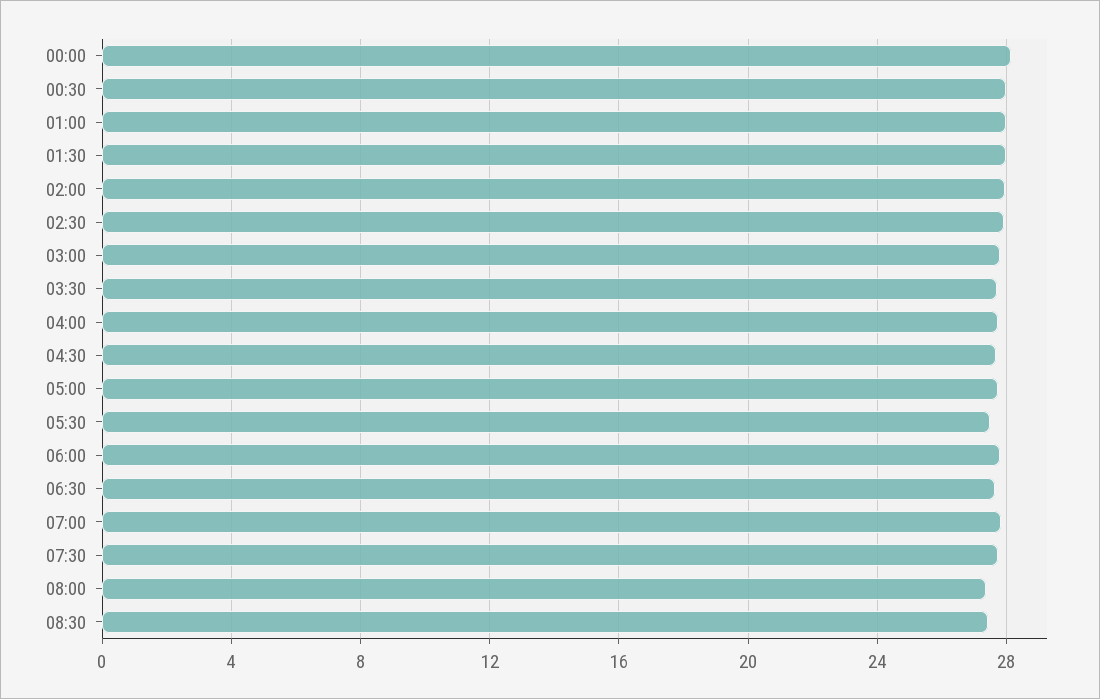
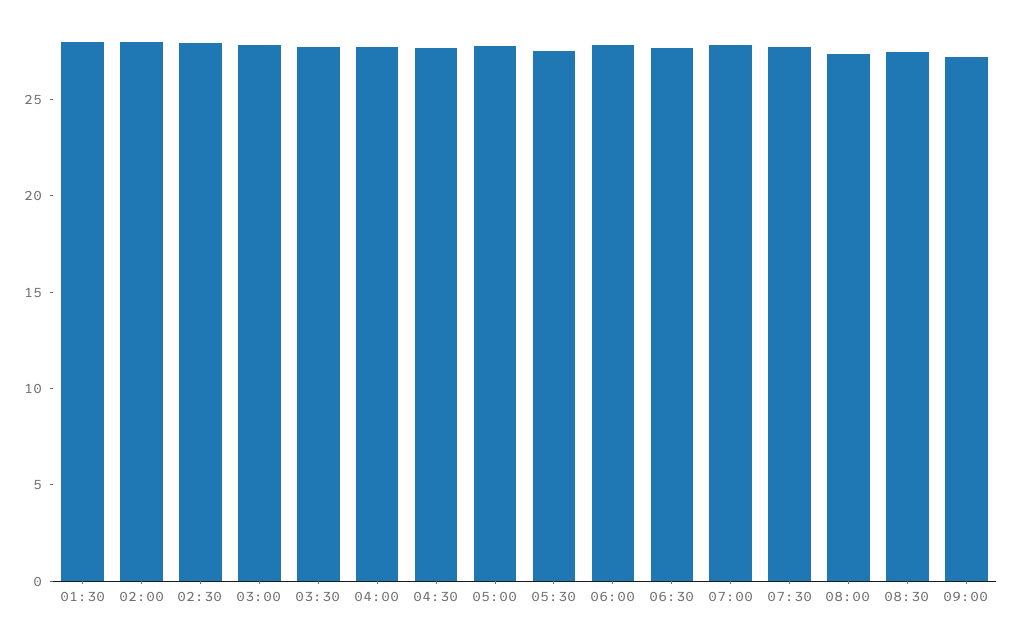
00:00: 28 -> none
00:30: 28 -> none
01:00: 28 -> none
09:00: none -> 27

